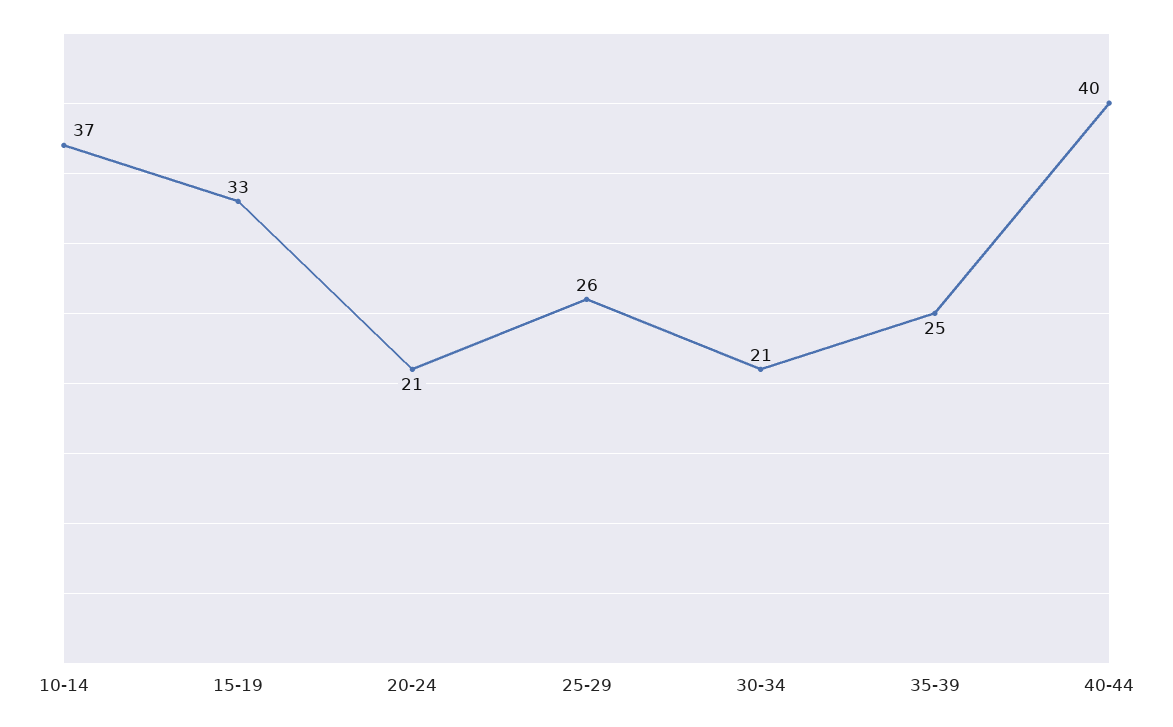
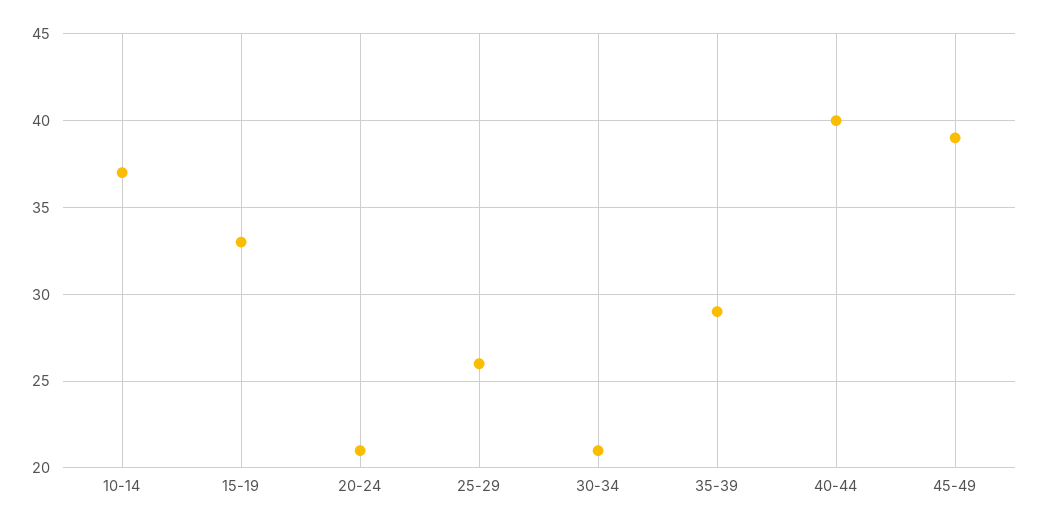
35-39: 25 -> 29
45-49: none -> 39

